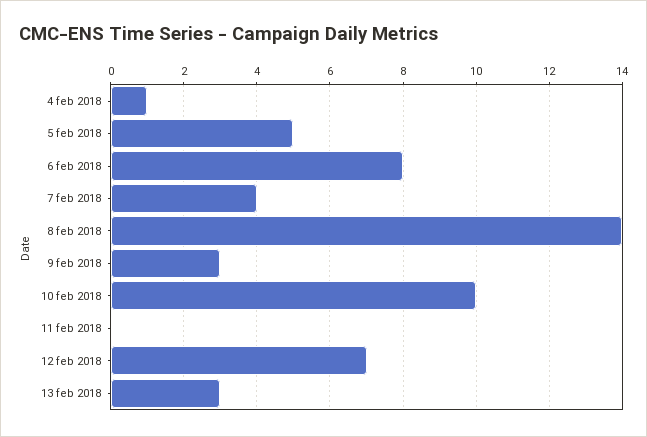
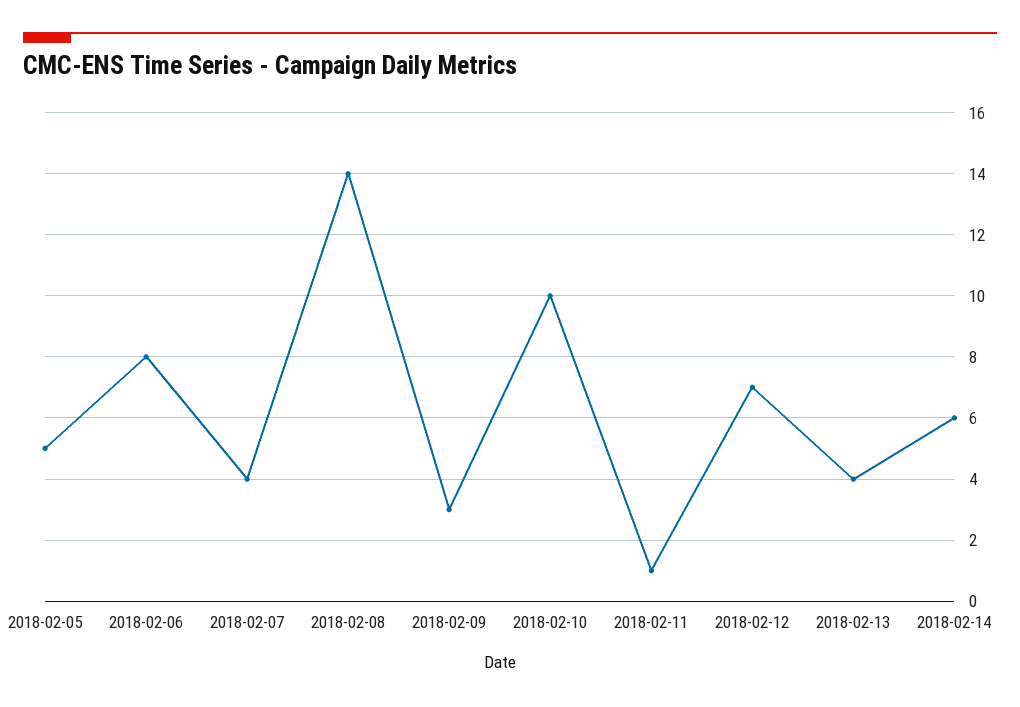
4 feb 2018: 1 -> none
11 feb 2018: 0 -> 1
13 feb 2018: 3 -> 4
2018-02-14: none -> 6

